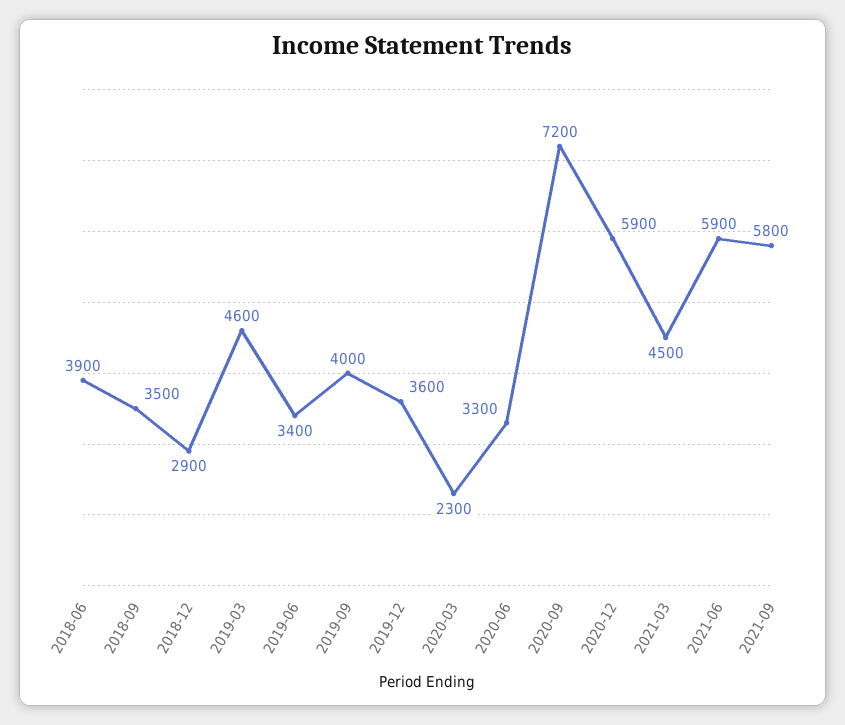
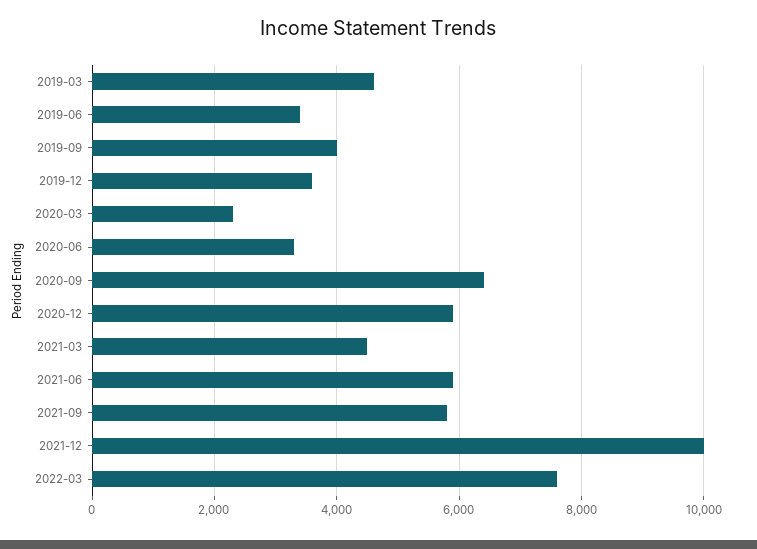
2018-06: 3900 -> none
2018-09: 3500 -> none
2018-12: 2900 -> none
2020-09: 7200 -> 6400
2021-12: none -> 10000
2022-03: none -> 7600

